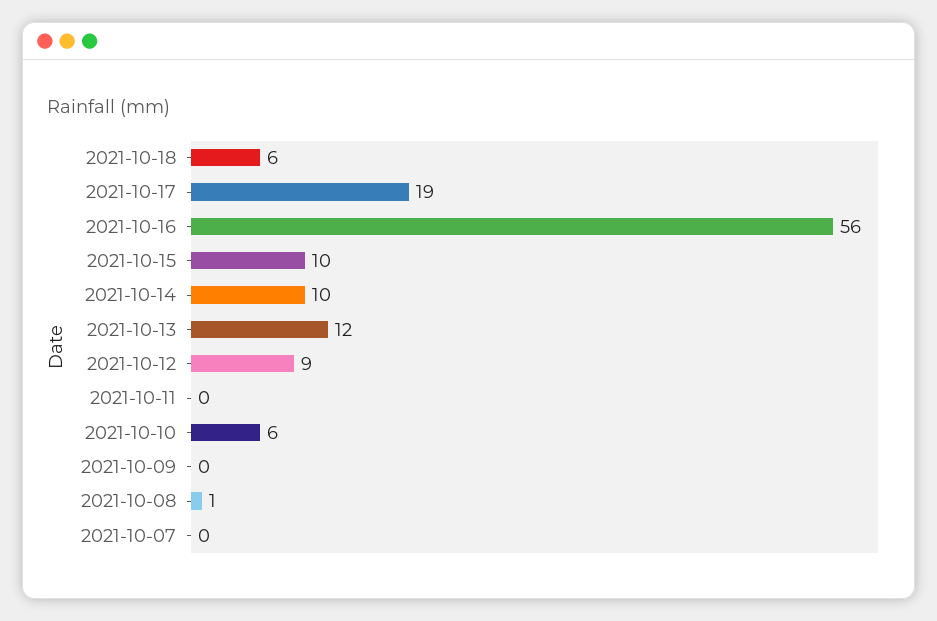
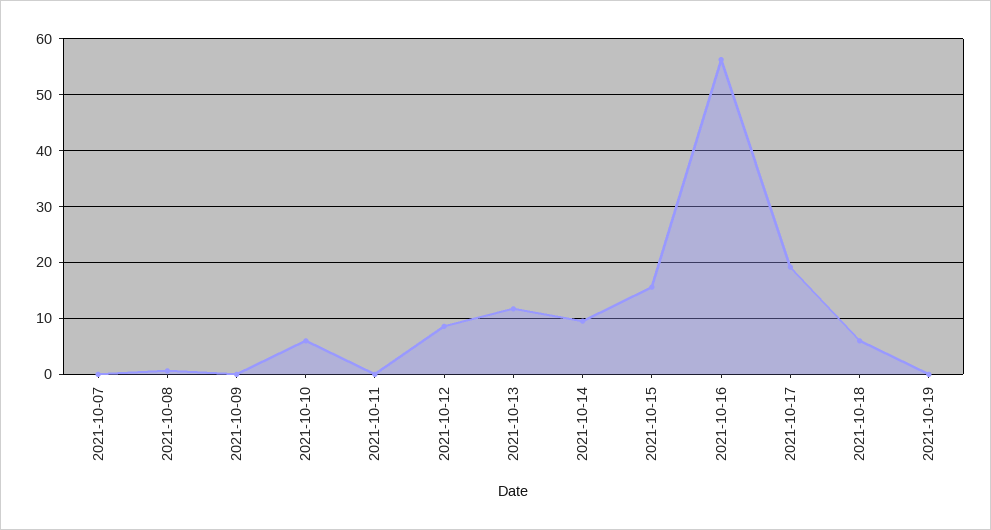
2021-10-15: 10 -> 16
2021-10-19: none -> 0

